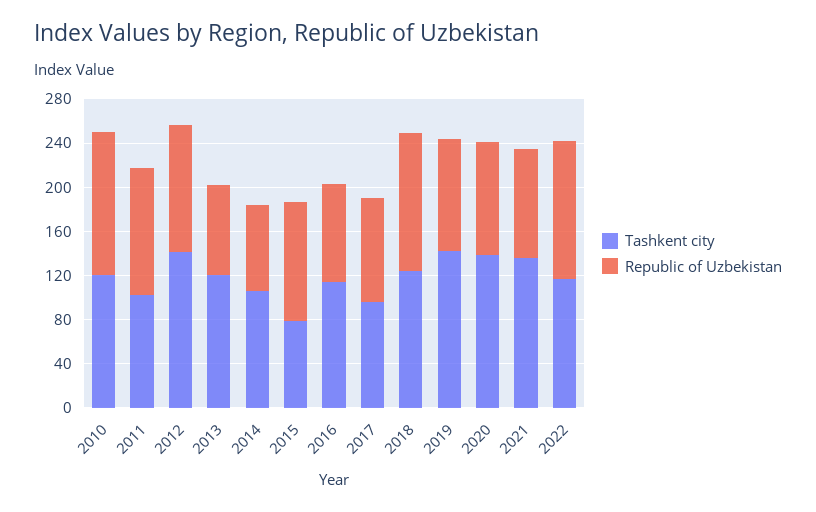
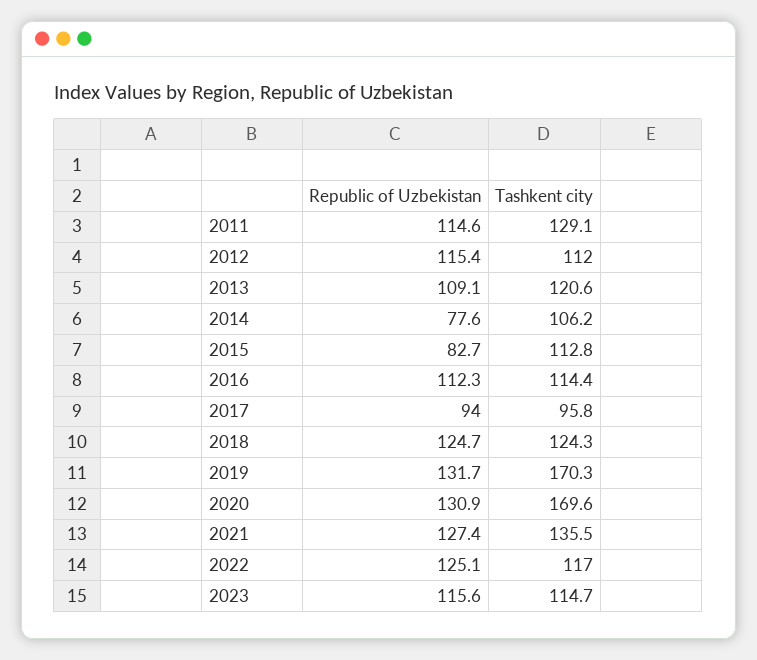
Tashkent city, 2010: 120 -> none
Republic of Uzbekistan, 2010: 130 -> none
Tashkent city, 2011: 100 -> 129.1
Tashkent city, 2012: 140 -> 112
Republic of Uzbekistan, 2013: 80 -> 109.1
Tashkent city, 2015: 80 -> 112.8
Republic of Uzbekistan, 2015: 110 -> 82.7
Republic of Uzbekistan, 2016: 90 -> 112.3
Tashkent city, 2019: 140 -> 170.3
Republic of Uzbekistan, 2019: 100 -> 131.7
Tashkent city, 2020: 140 -> 169.6
Republic of Uzbekistan, 2020: 100 -> 130.9
Republic of Uzbekistan, 2021: 100 -> 127.4
Republic of Uzbekistan, 2023: none -> 115.6
Tashkent city, 2023: none -> 114.7

